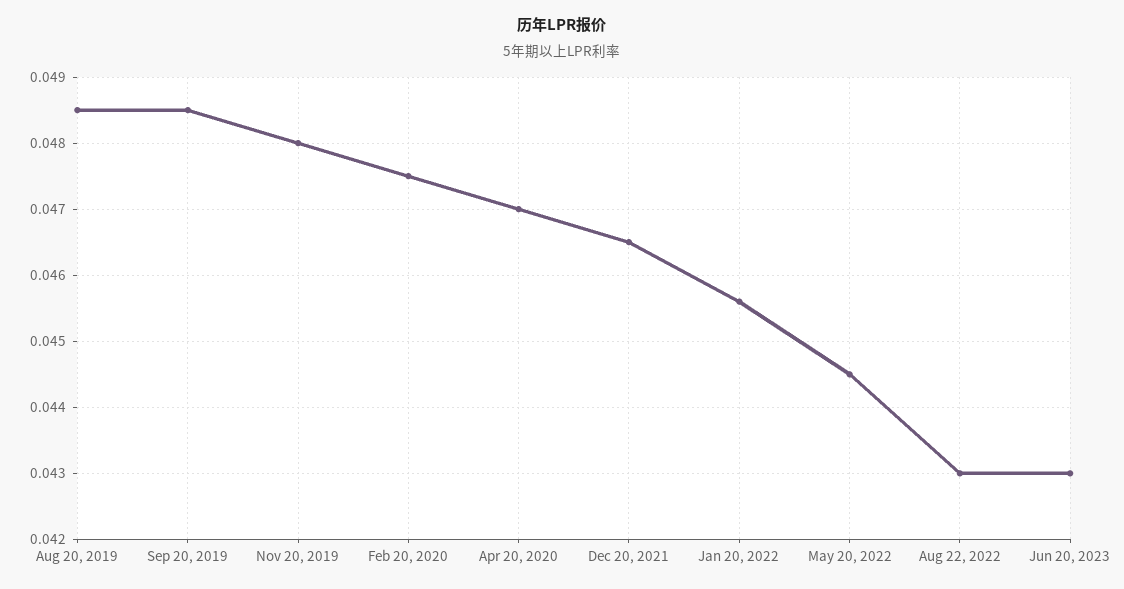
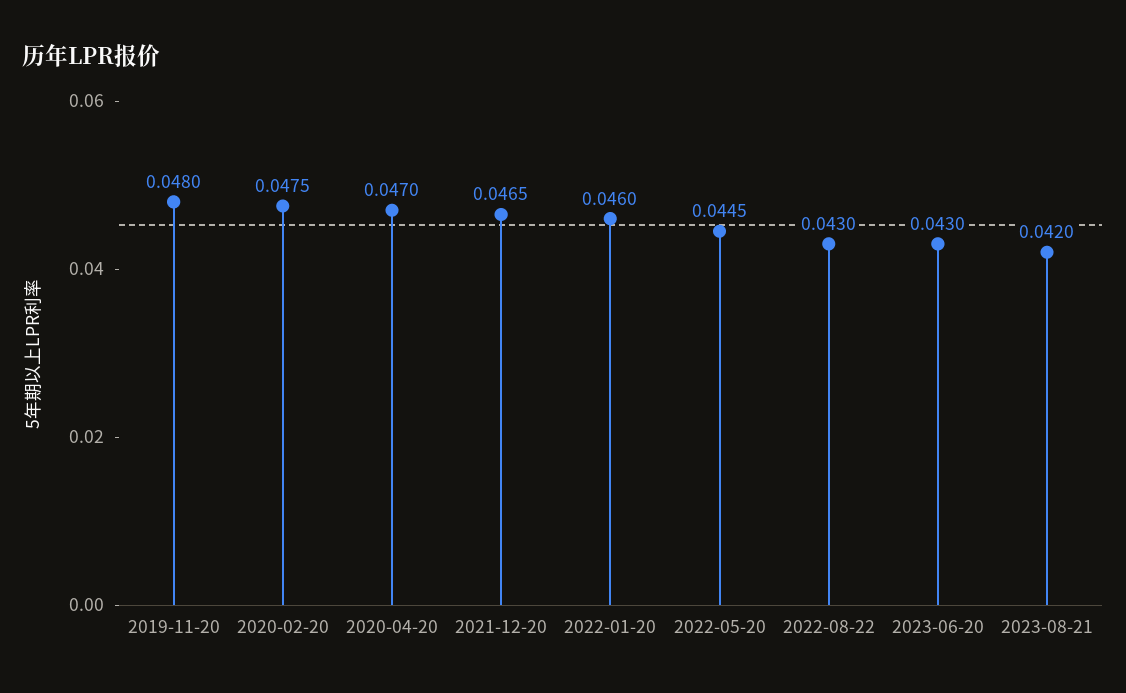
Aug 20, 2019: 0.0485 -> none
Sep 20, 2019: 0.0485 -> none
Jan 20, 2022: 0.0456 -> 0.046
2023-08-21: none -> 0.042

